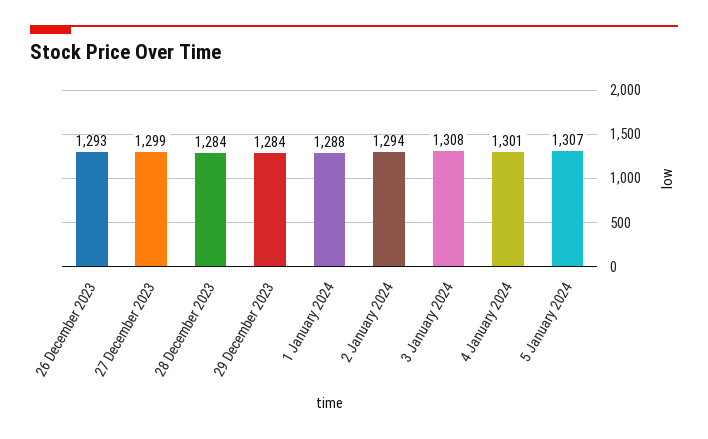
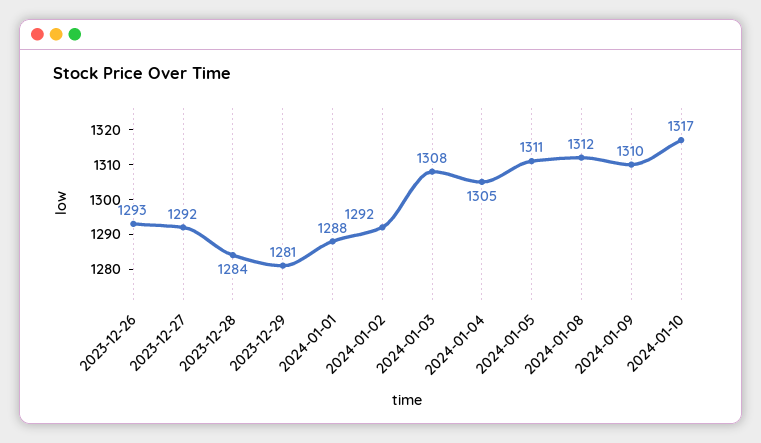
27 December 2023: 1299 -> 1292
29 December 2023: 1284 -> 1281
2 January 2024: 1294 -> 1292
4 January 2024: 1301 -> 1305
5 January 2024: 1307 -> 1311
2024-01-08: none -> 1312
2024-01-09: none -> 1310
2024-01-10: none -> 1317

